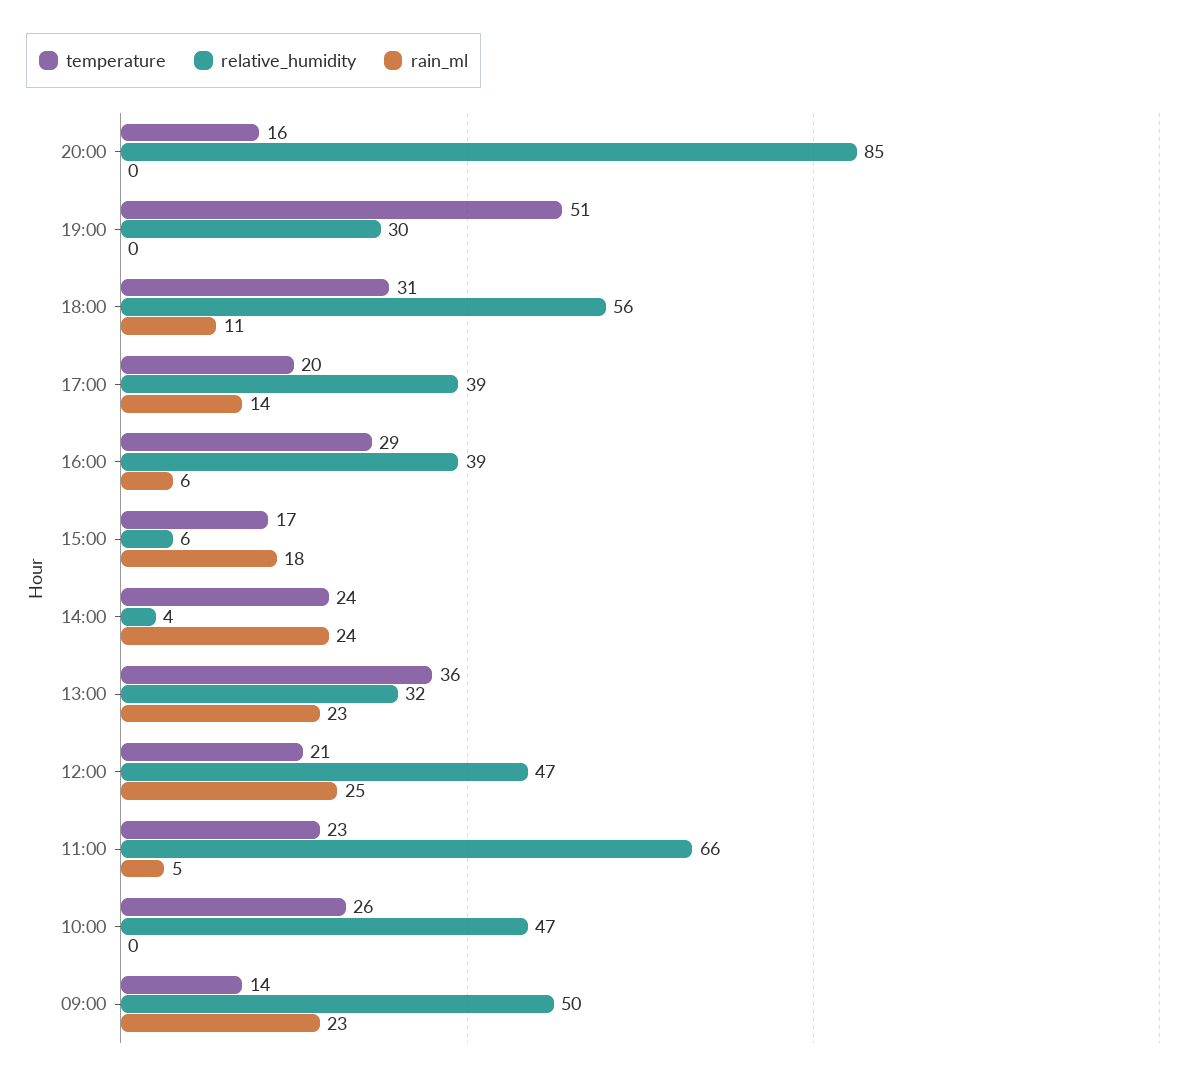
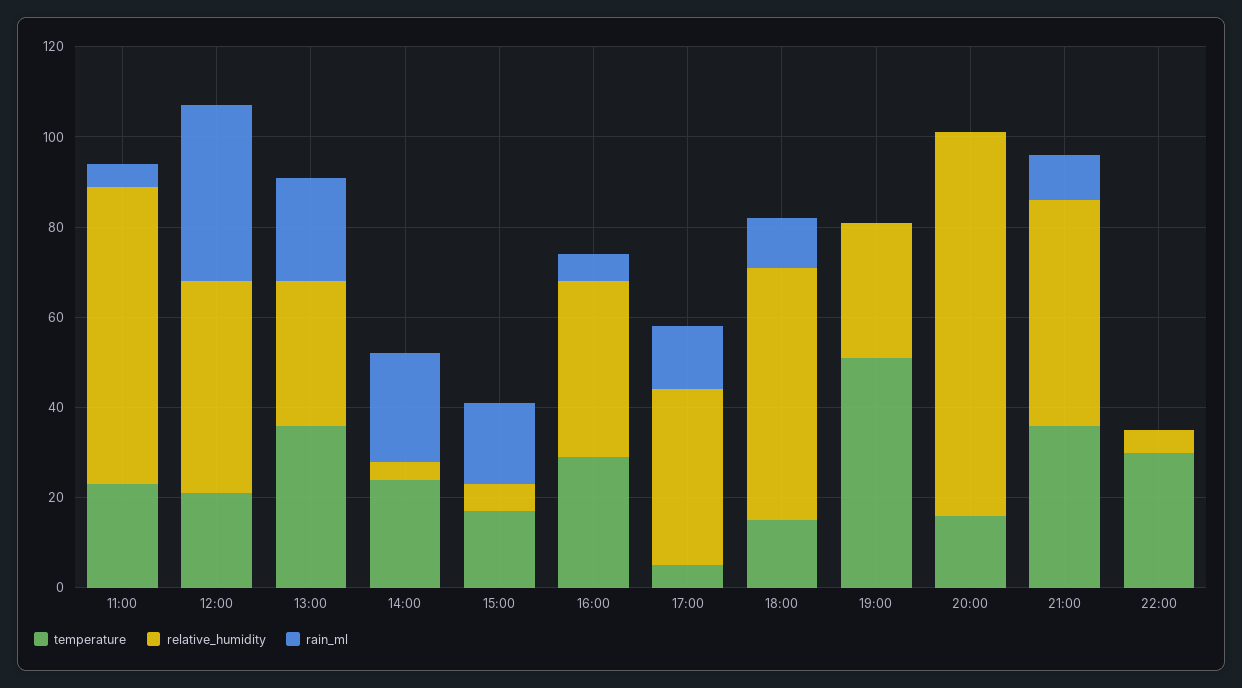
temperature, 18:00: 31 -> 15
temperature, 17:00: 20 -> 5
rain_ml, 12:00: 25 -> 40
temperature, 10:00: 26 -> none
relative_humidity, 10:00: 47 -> none
rain_ml, 10:00: 0 -> none
temperature, 09:00: 14 -> none
relative_humidity, 09:00: 50 -> none
rain_ml, 09:00: 23 -> none
temperature, 21:00: none -> 35
relative_humidity, 21:00: none -> 50
rain_ml, 21:00: none -> 10
temperature, 22:00: none -> 30
relative_humidity, 22:00: none -> 5
rain_ml, 22:00: none -> 0

